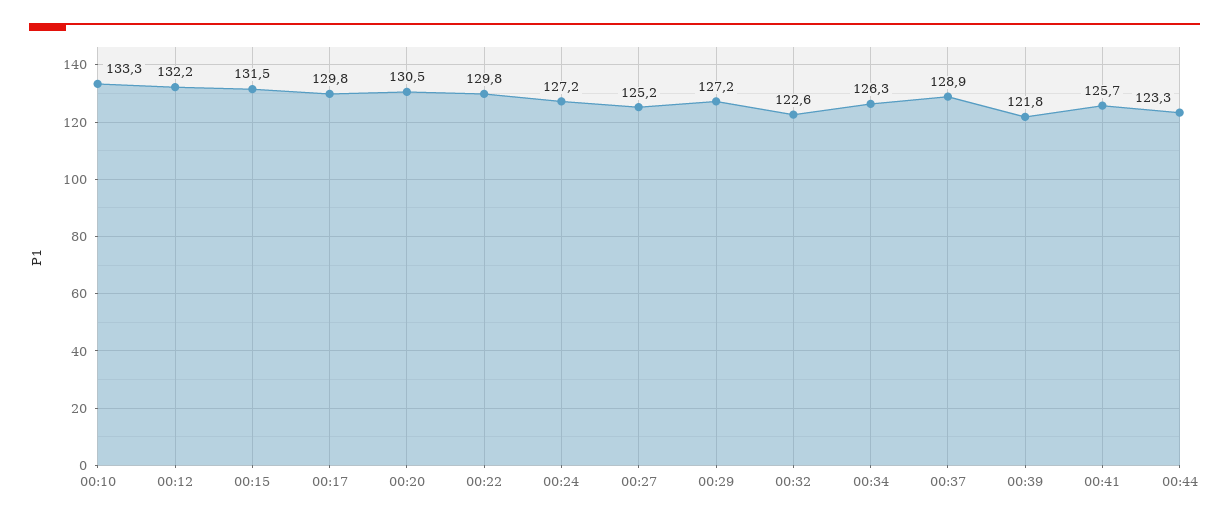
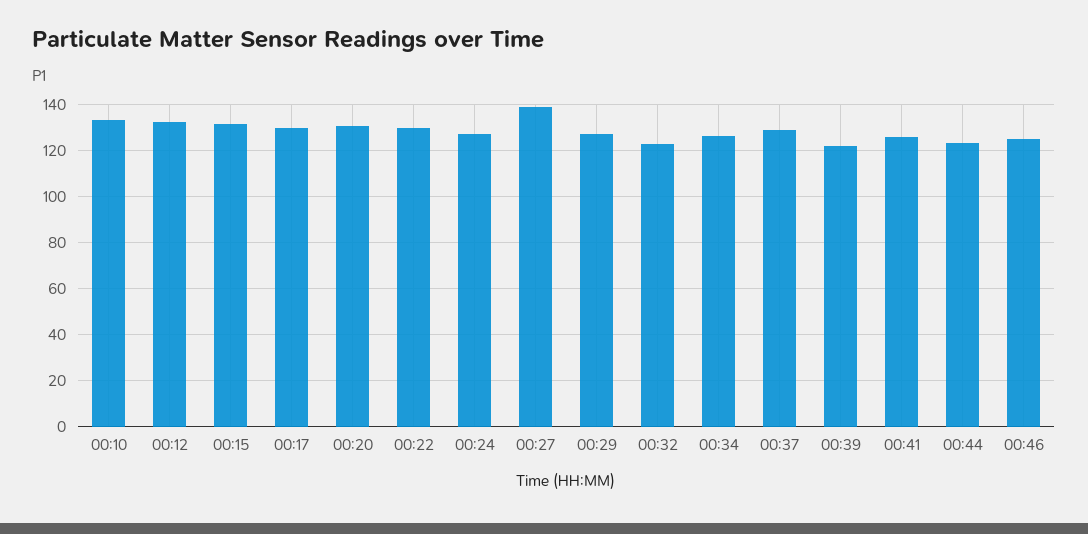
00:27: 125.2 -> 140
00:46: none -> 125

